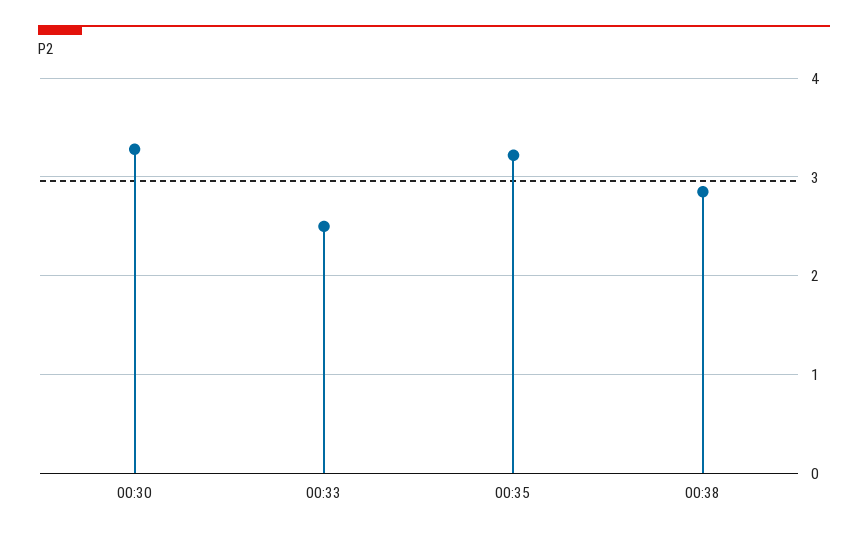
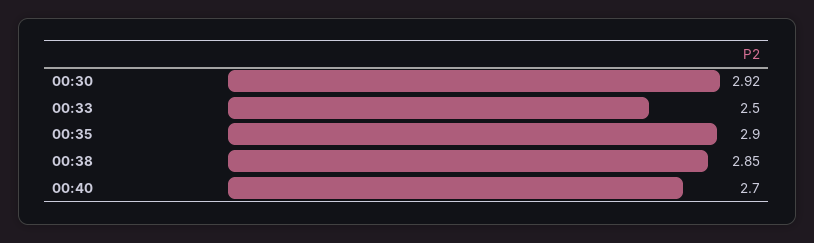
00:30: 3.3 -> 2.92
00:35: 3.2 -> 2.9
00:40: none -> 2.7

